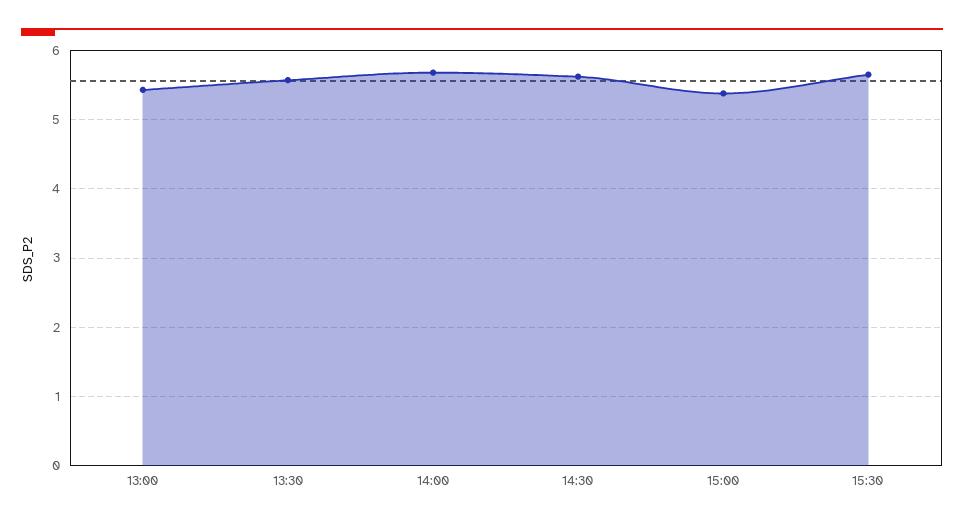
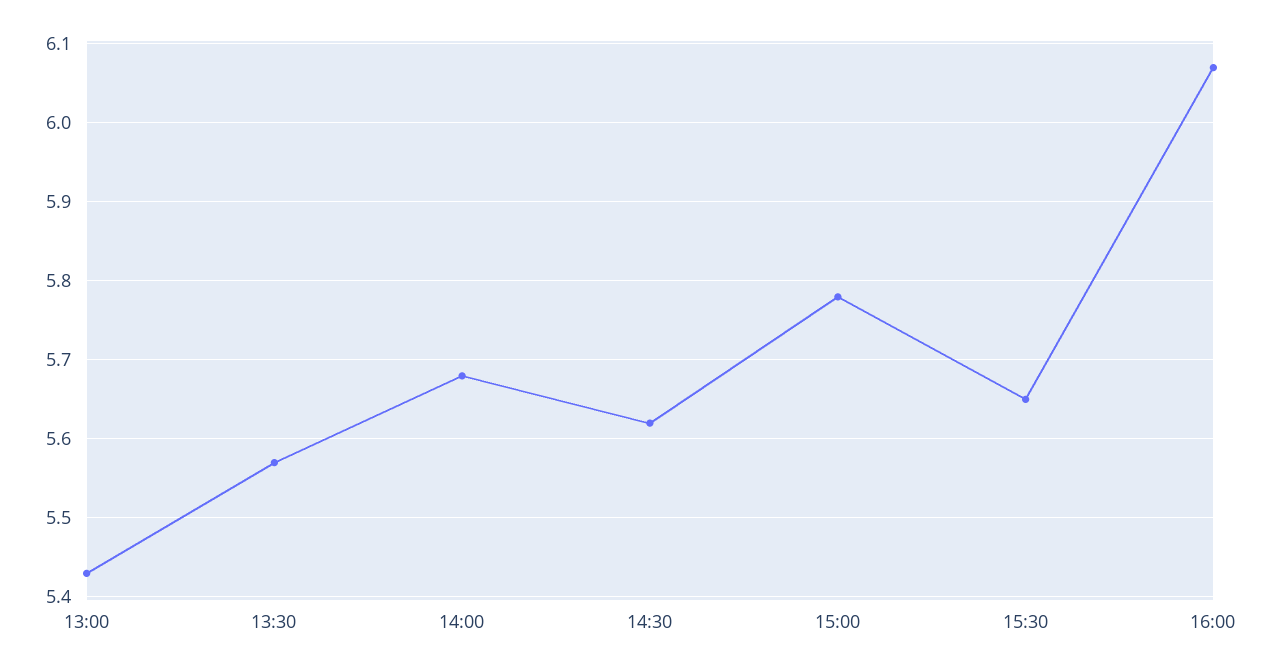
15:00: 5.4 -> 5.78
16:00: none -> 6.07

